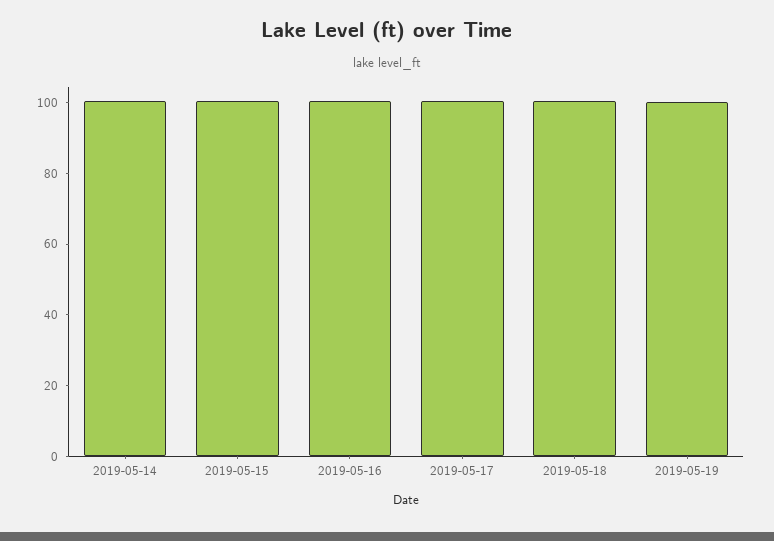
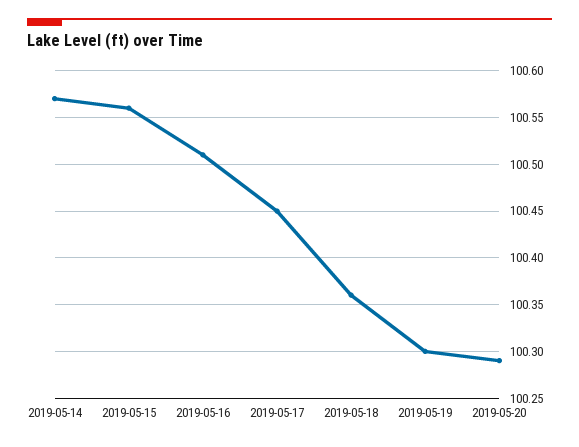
2019-05-20: none -> 100.29

